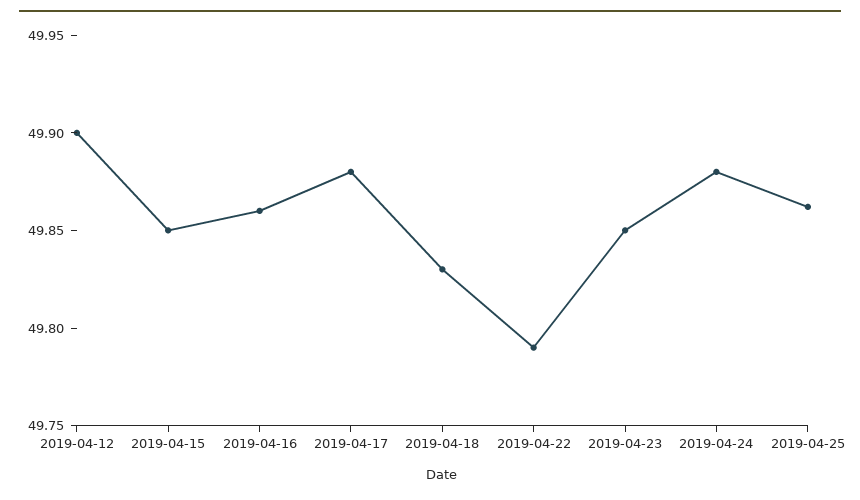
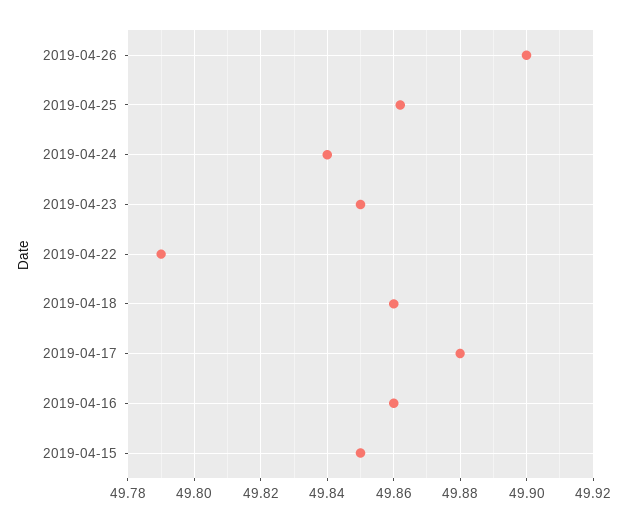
2019-04-12: 49.9 -> none
2019-04-18: 49.83 -> 49.86
2019-04-24: 49.88 -> 49.84
2019-04-26: none -> 49.9

